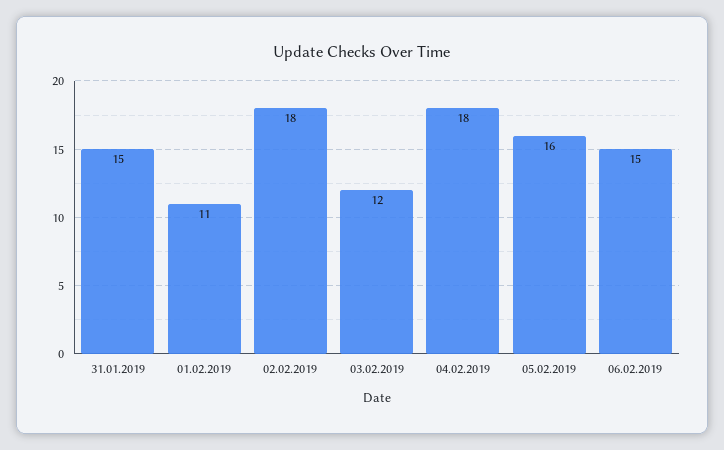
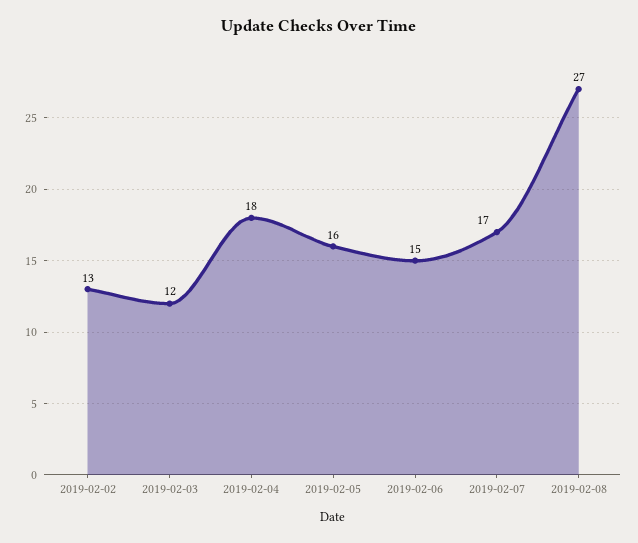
31.01.2019: 15 -> none
01.02.2019: 11 -> none
02.02.2019: 18 -> 13
2019-02-07: none -> 17
2019-02-08: none -> 27

